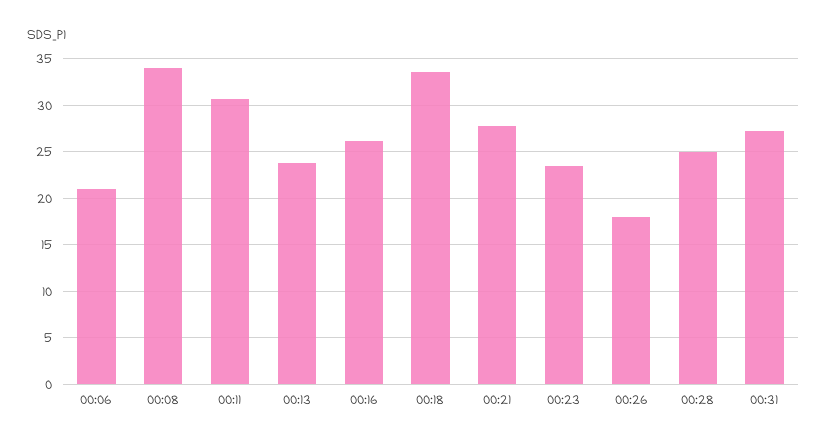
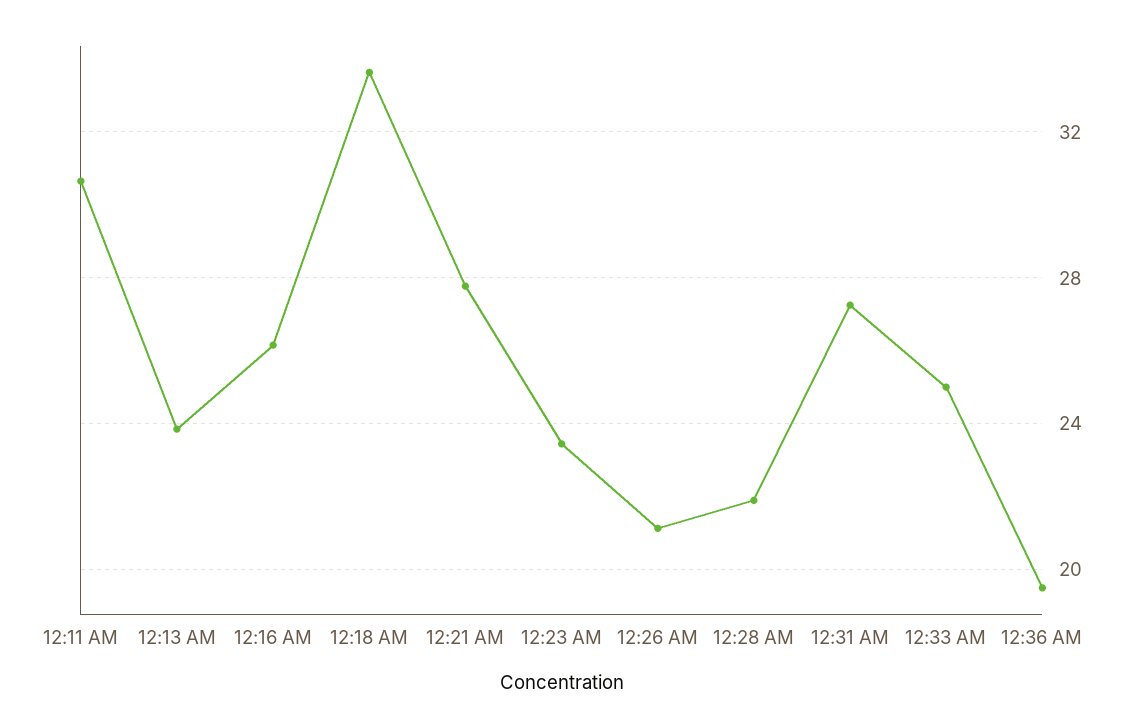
00:06: 21 -> none
00:08: 34 -> none
00:26: 18 -> 21
00:28: 25 -> 22
12:33 AM: none -> 25
12:36 AM: none -> 19.5

